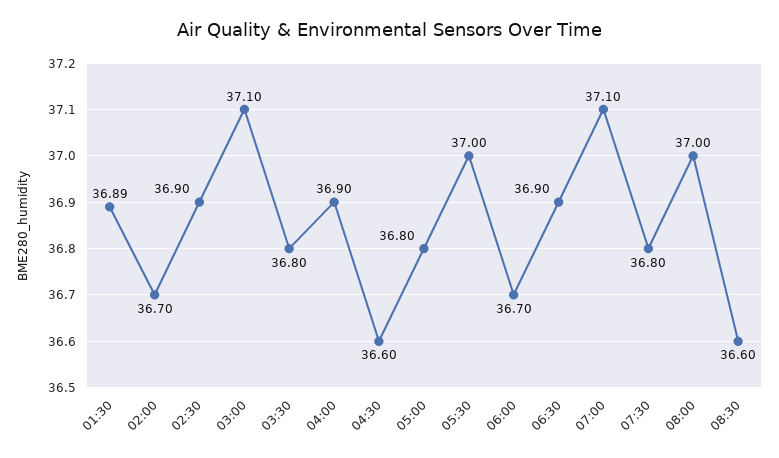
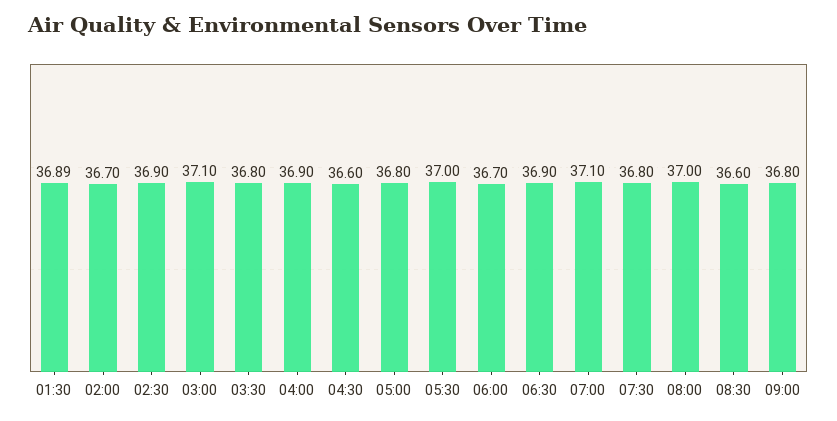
09:00: none -> 36.8

